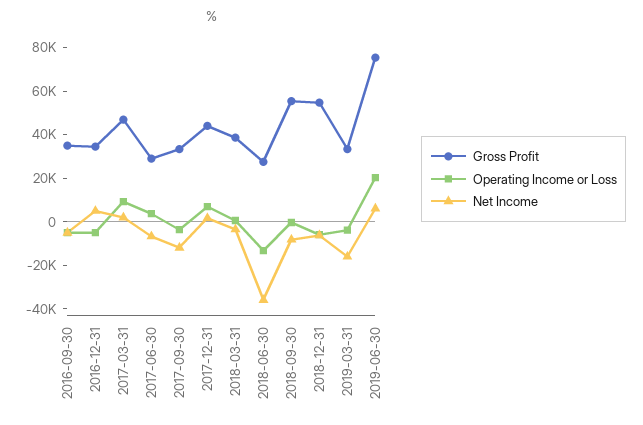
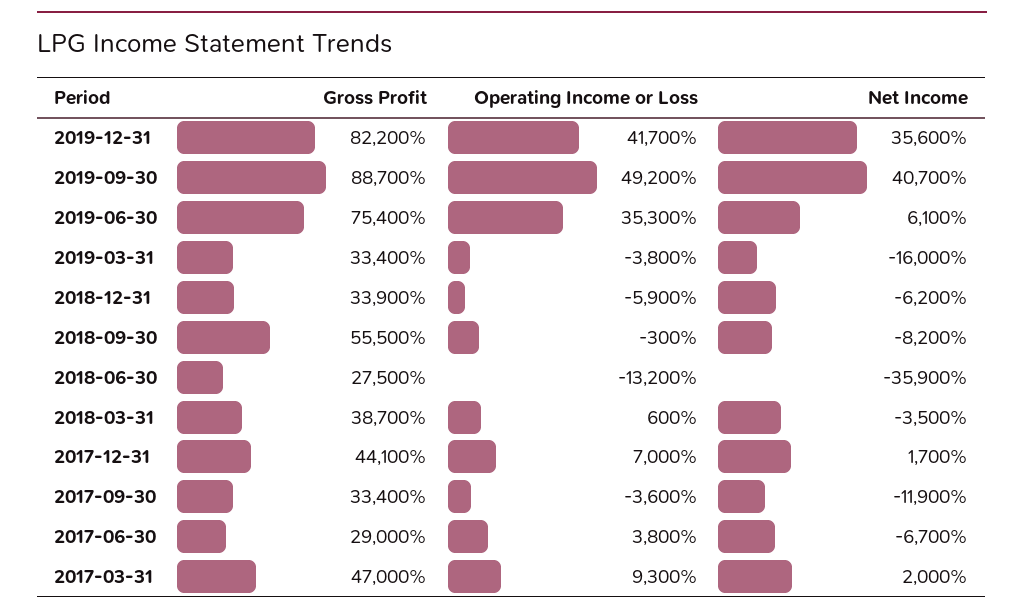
Gross Profit, 2016-09-30: 35000 -> none
Operating Income or Loss, 2016-09-30: -5000 -> none
Net Income, 2016-09-30: -5000 -> none
Gross Profit, 2016-12-31: 35000 -> none
Operating Income or Loss, 2016-12-31: -5000 -> none
Net Income, 2016-12-31: 5000 -> none
Gross Profit, 2018-12-31: 55000 -> 33900
Operating Income or Loss, 2019-06-30: 20000 -> 35300
Gross Profit, 2019-12-31: none -> 82200
Operating Income or Loss, 2019-12-31: none -> 41700
Net Income, 2019-12-31: none -> 35600
Gross Profit, 2019-09-30: none -> 88700
Operating Income or Loss, 2019-09-30: none -> 49200
Net Income, 2019-09-30: none -> 40700

